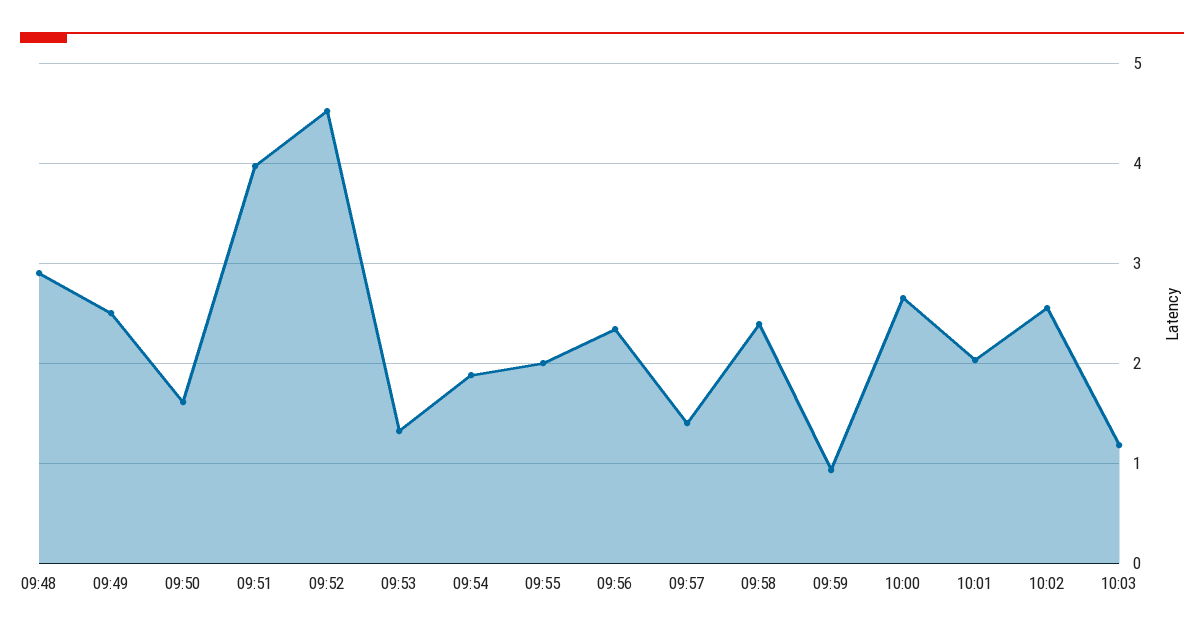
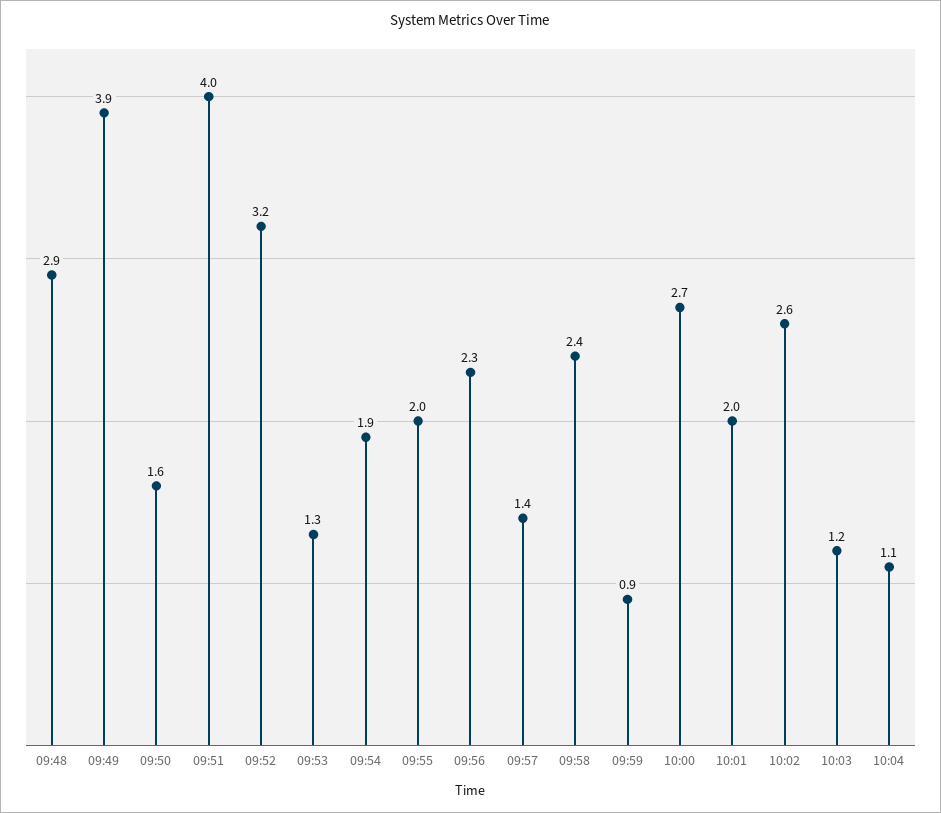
09:49: 2.5 -> 3.9
09:52: 4.5 -> 3.2
10:04: none -> 1.1

